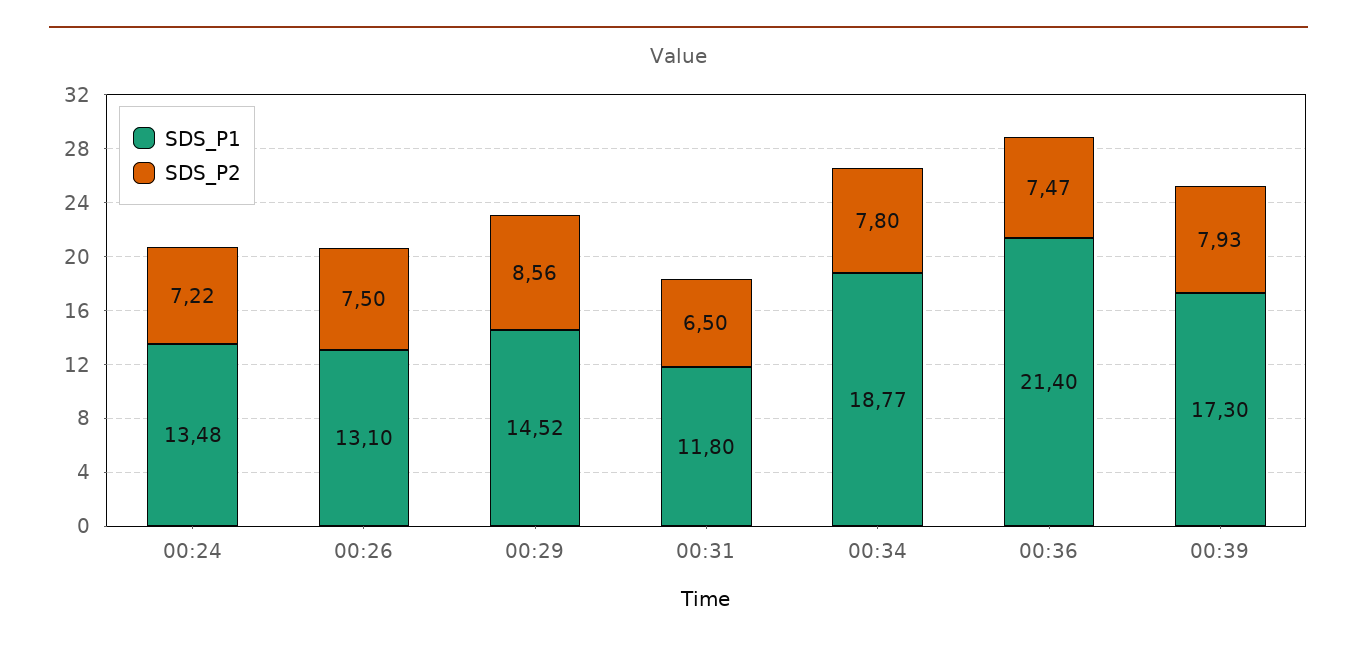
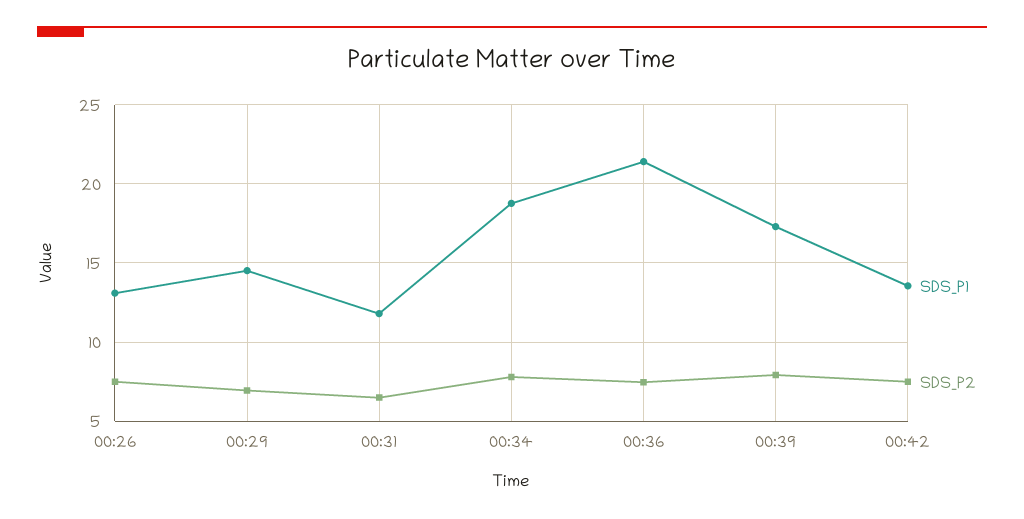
SDS_P1, 00:24: 13.48 -> none
SDS_P2, 00:24: 7.22 -> none
SDS_P2, 00:29: 8.56 -> 7
SDS_P1, 00:42: none -> 13.5
SDS_P2, 00:42: none -> 7.5

